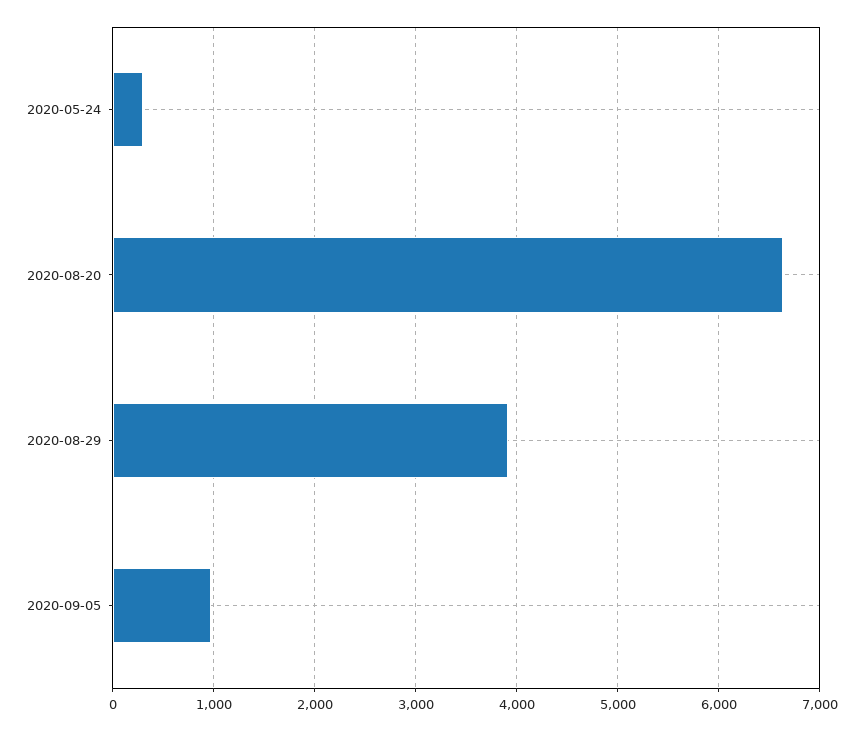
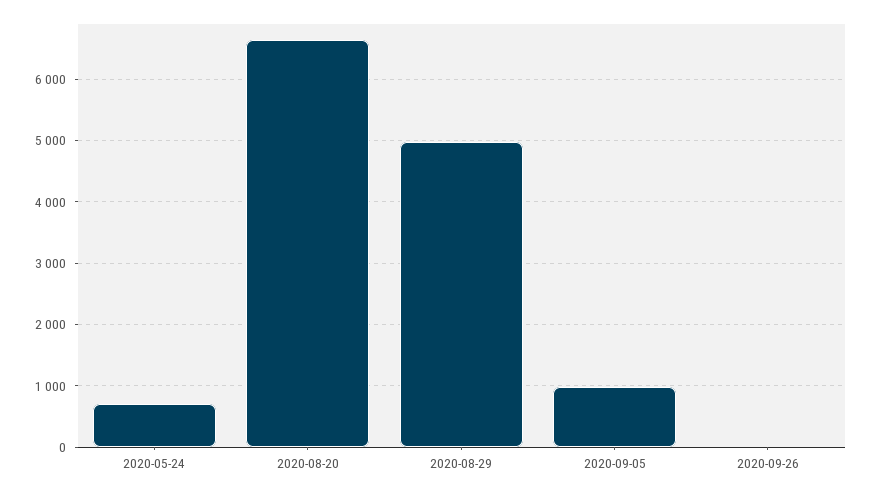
2020-05-24: 300 -> 700
2020-08-29: 3900 -> 5000
2020-09-26: none -> 0

